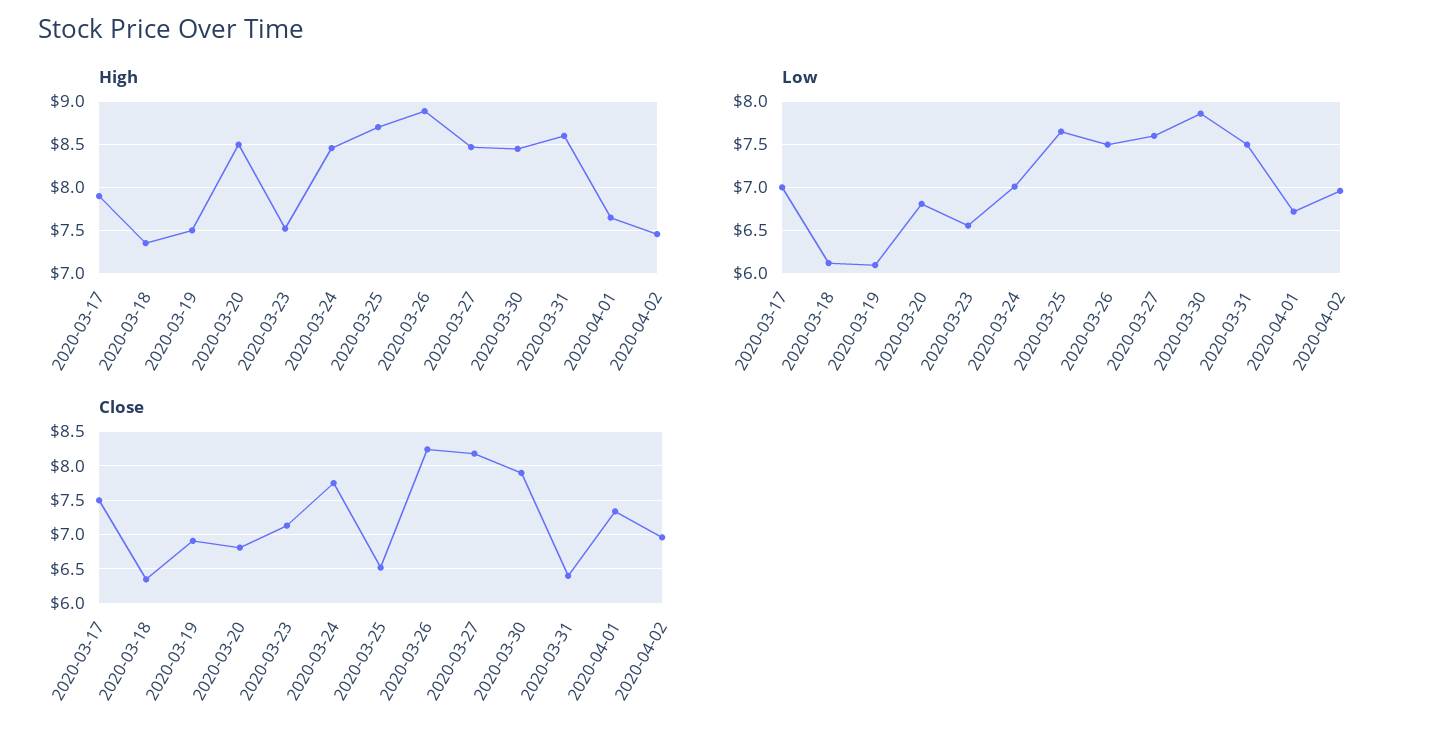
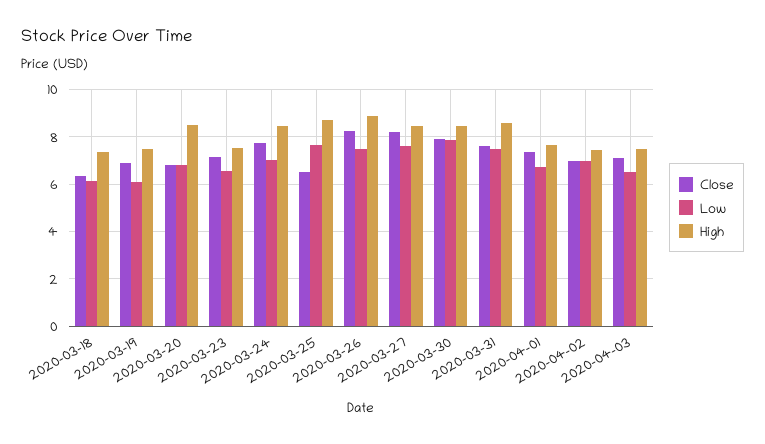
High, 2020-03-17: 7.9 -> none
Low, 2020-03-17: 7 -> none
Close, 2020-03-17: 7.5 -> none
Close, 2020-03-31: 6.4 -> 7.5
Close, 2020-04-03: none -> 7
Low, 2020-04-03: none -> 6.5
High, 2020-04-03: none -> 7.5

